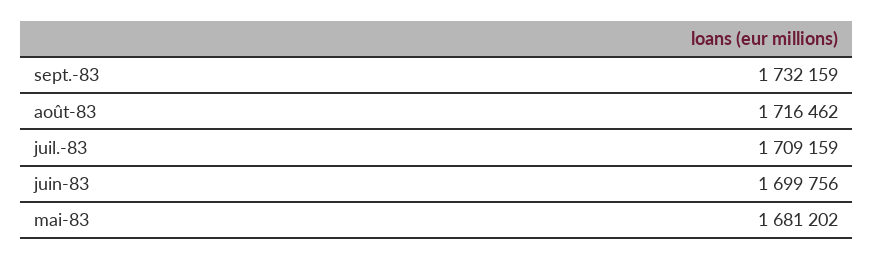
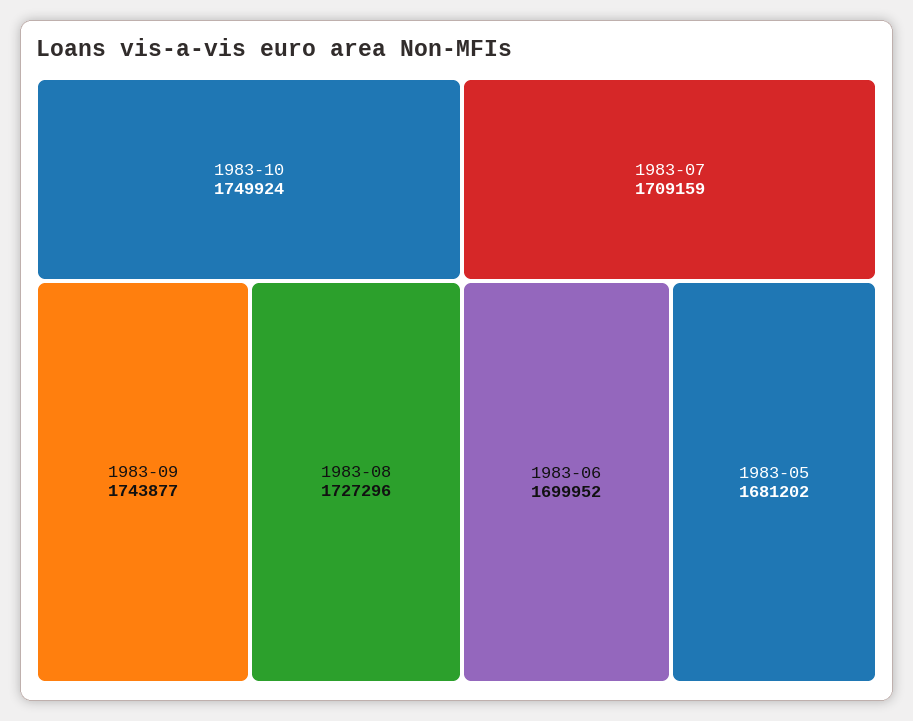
sept.-83: 1732159 -> 1743877
août-83: 1716462 -> 1727296
juin-83: 1699756 -> 1699952
1983-10: none -> 1749924

